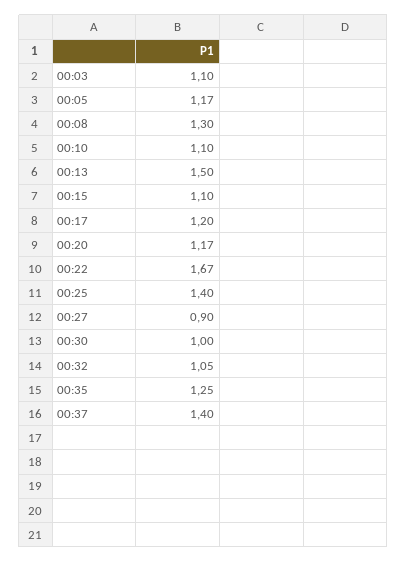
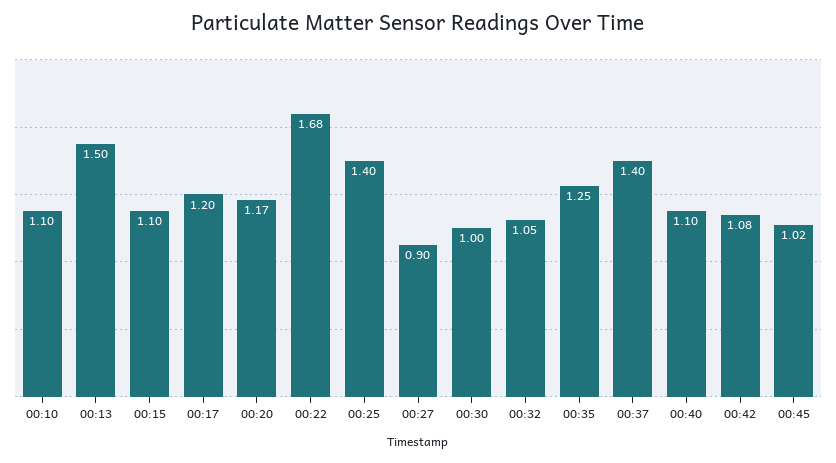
00:03: 1.1 -> none
00:05: 1.17 -> none
00:08: 1.3 -> none
00:22: 1.67 -> 1.68
00:40: none -> 1.1
00:42: none -> 1.08
00:45: none -> 1.02

